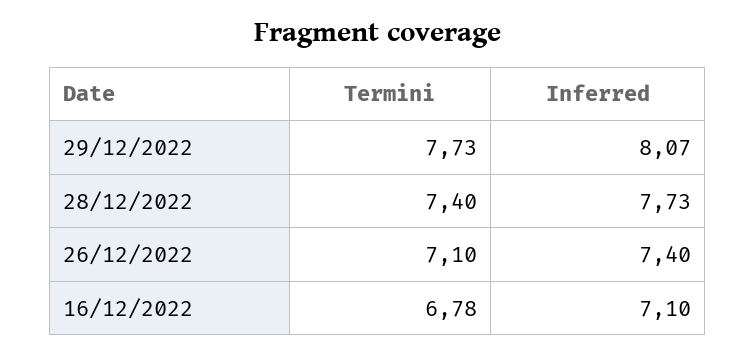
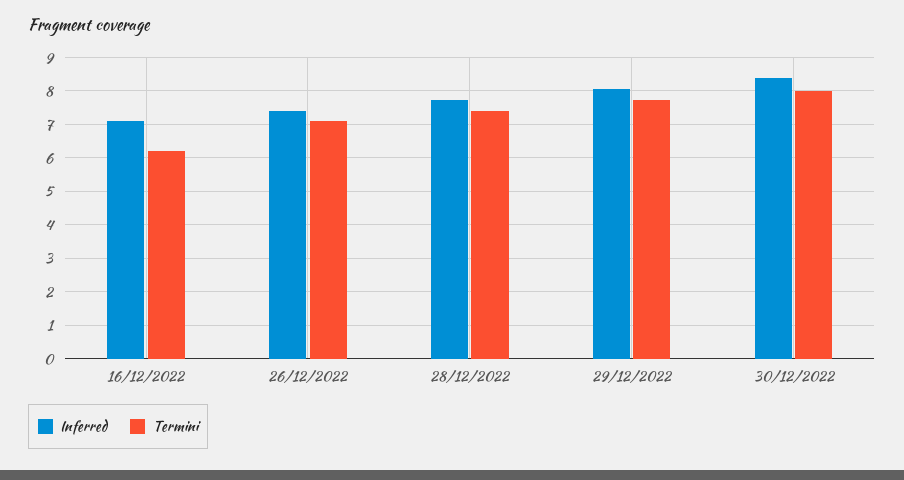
Termini, 16/12/2022: 6.78 -> 6.2
Inferred, 30/12/2022: none -> 8.4
Termini, 30/12/2022: none -> 8

